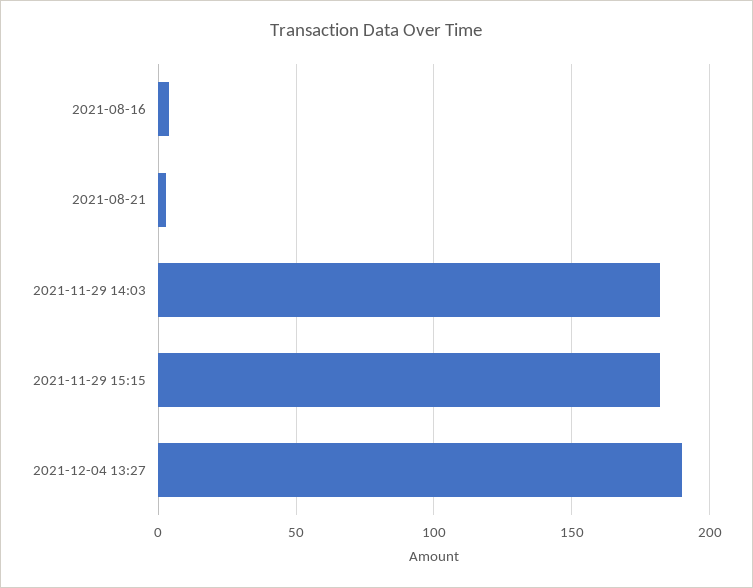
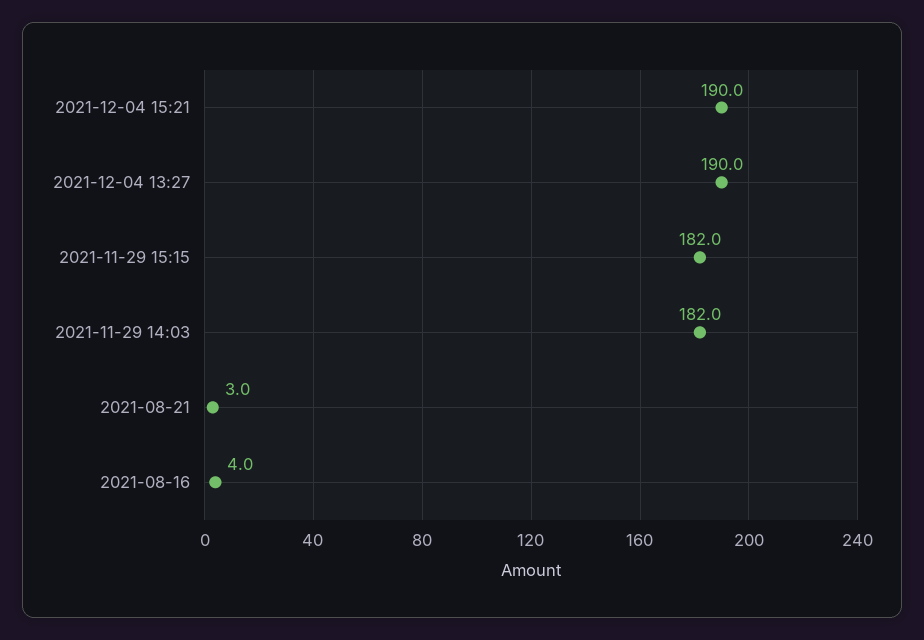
2021-12-04 15:21: none -> 190

